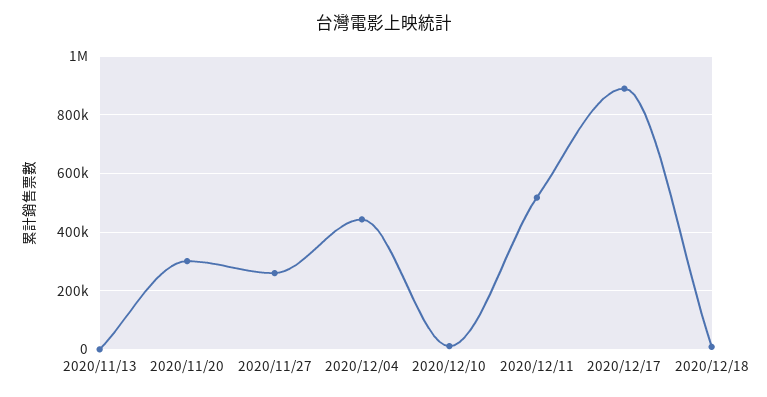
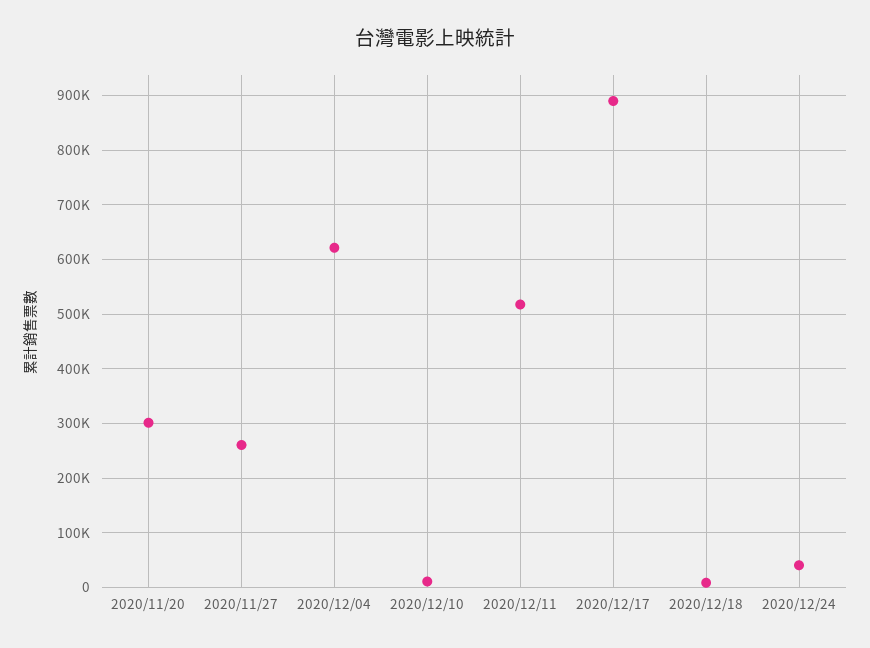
2020/11/13: 0 -> none
2020/12/04: 450000 -> 620000
2020/12/24: none -> 40000

